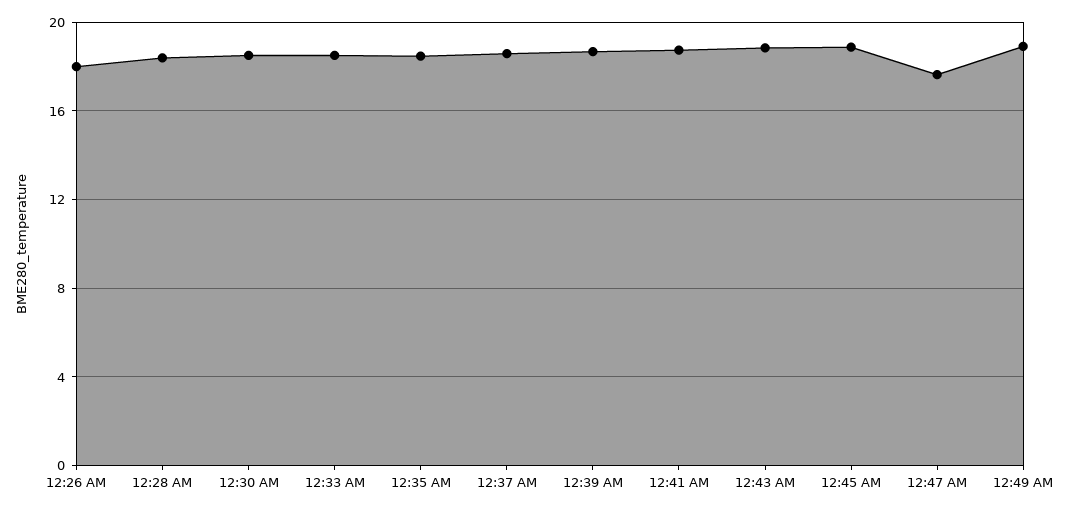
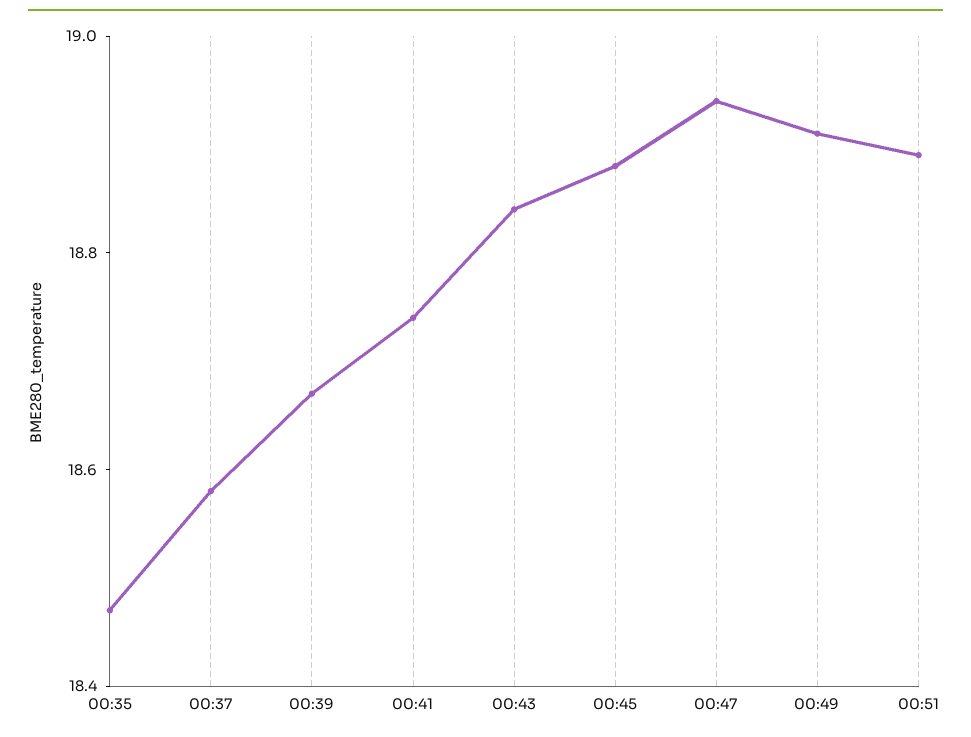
12:26 AM: 18 -> none
12:28 AM: 18.5 -> none
12:30 AM: 18.5 -> none
12:33 AM: 18.5 -> none
12:47 AM: 17.5 -> 18.95
00:51: none -> 18.9

